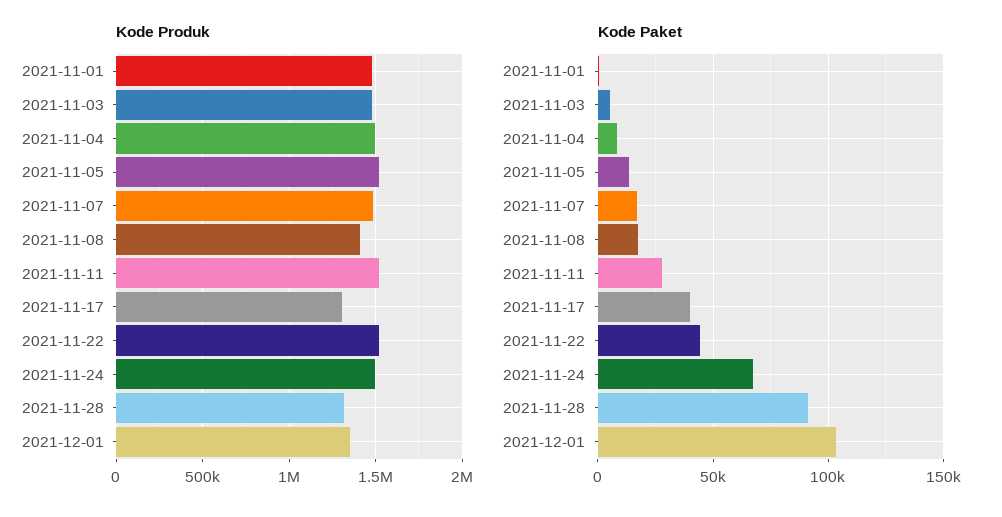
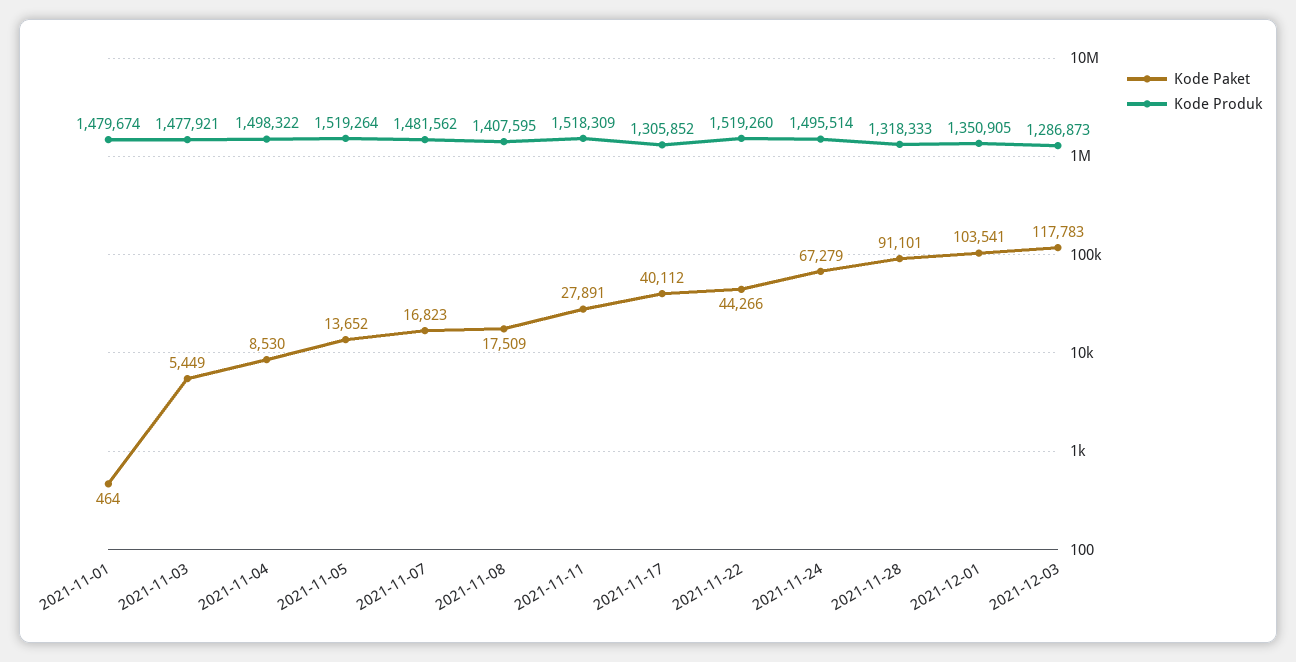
Kode Paket, 2021-12-03: none -> 117783
Kode Produk, 2021-12-03: none -> 1286873

